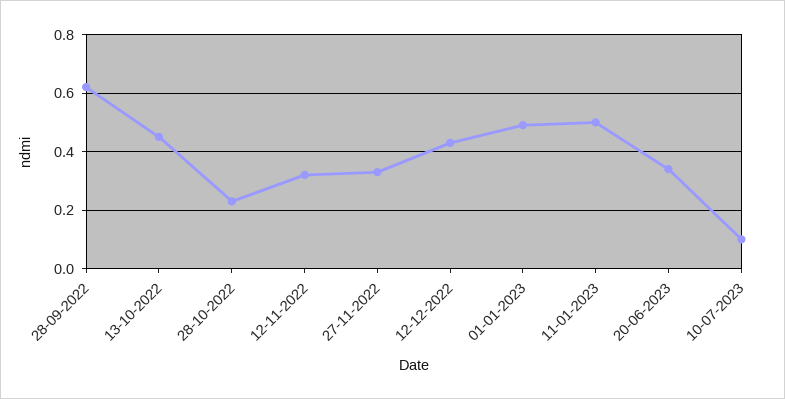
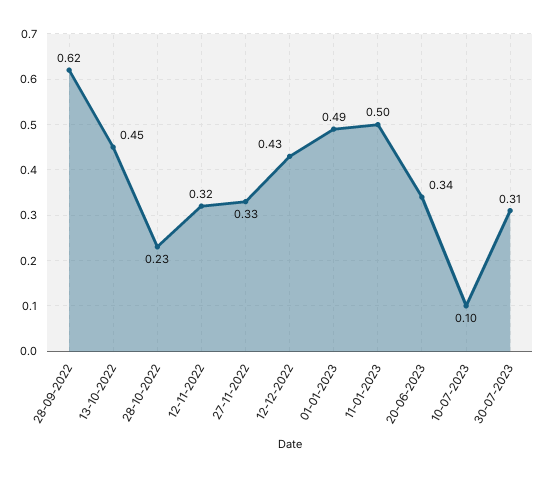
30-07-2023: none -> 0.31

